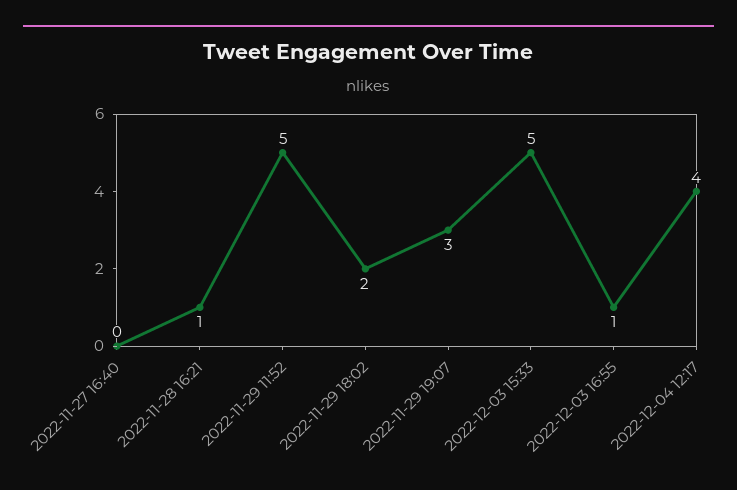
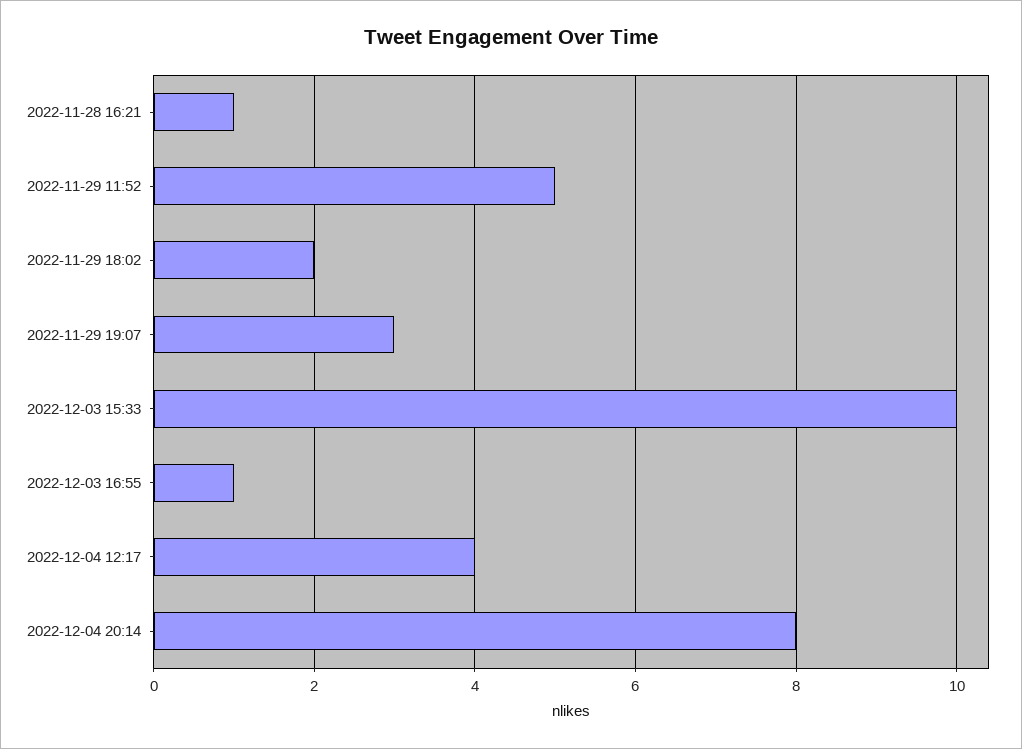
2022-11-27 16:40: 0 -> none
2022-12-03 15:33: 5 -> 10
2022-12-04 20:14: none -> 8

